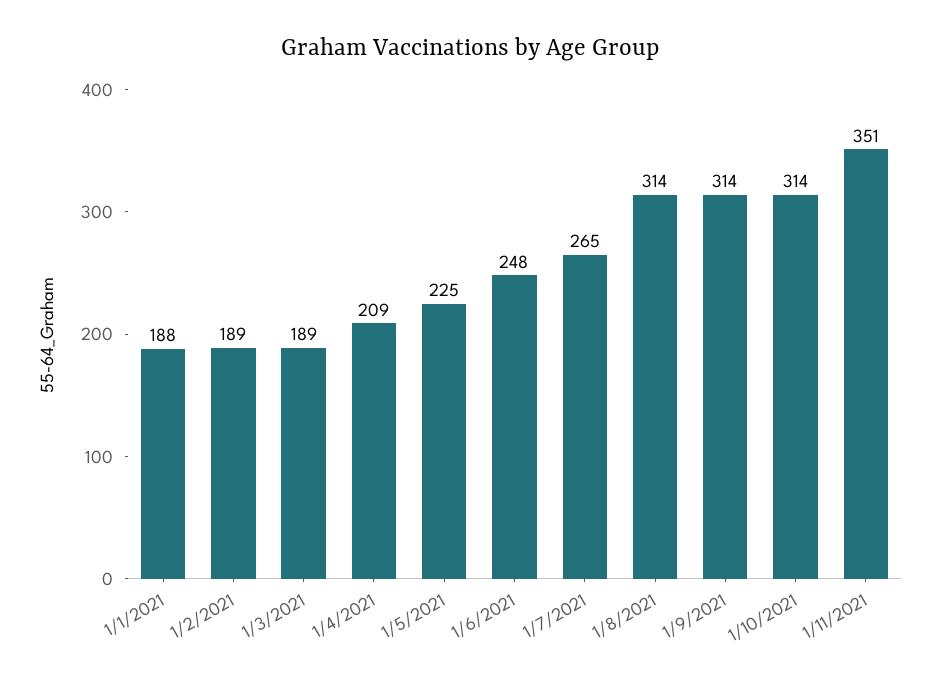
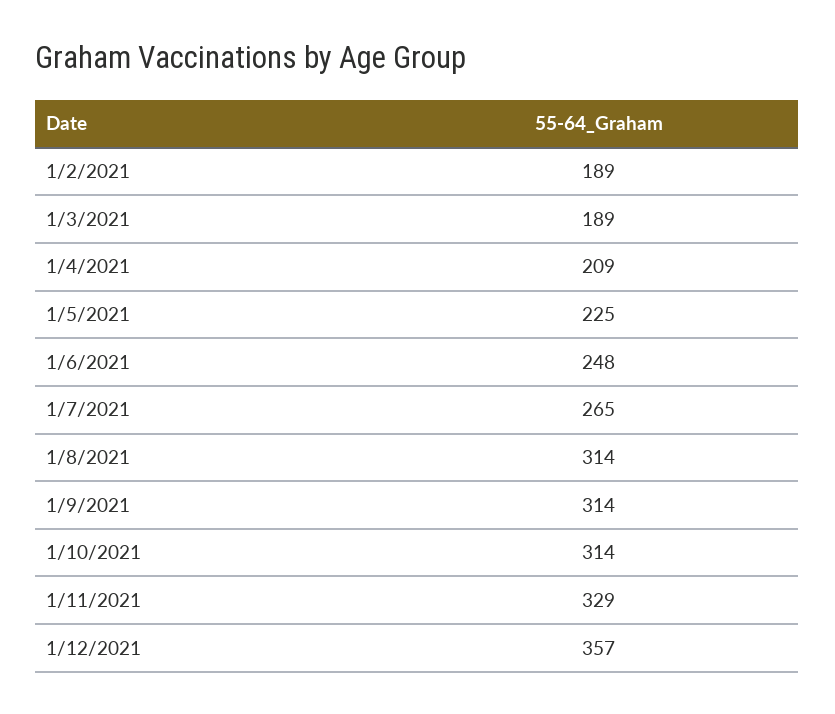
1/1/2021: 188 -> none
1/11/2021: 351 -> 329
1/12/2021: none -> 357

